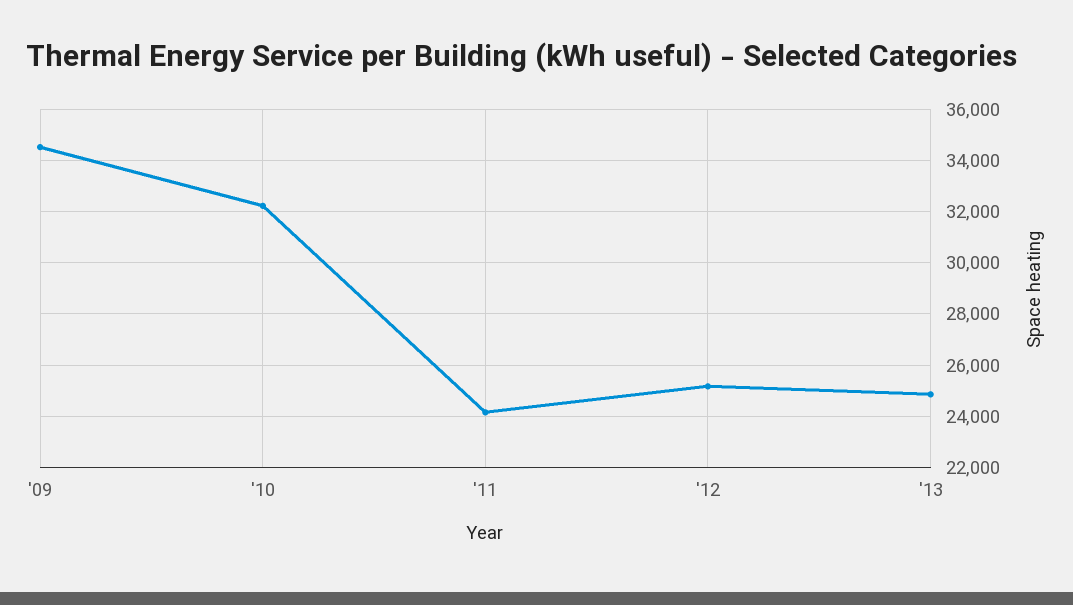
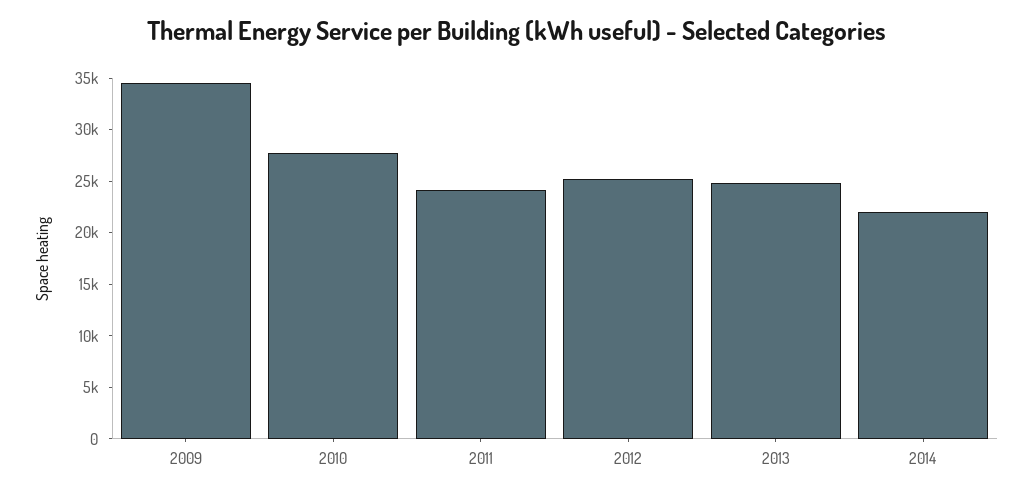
'10: 32250 -> 28000
2014: none -> 22000

